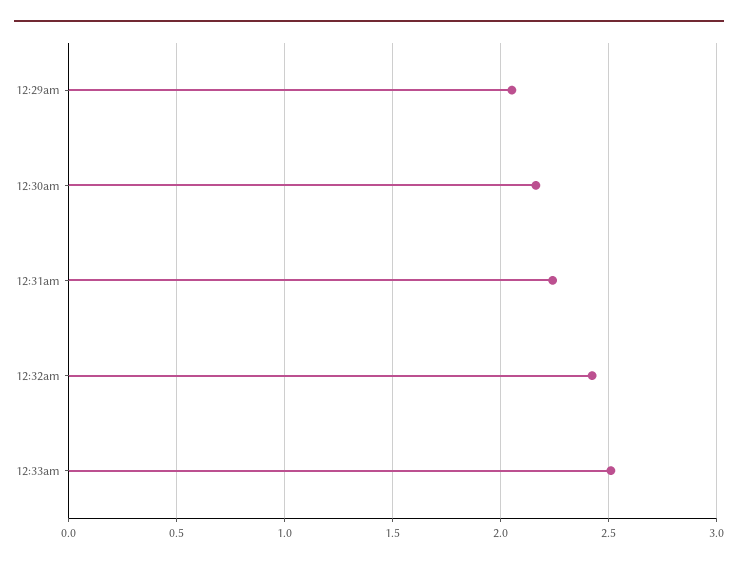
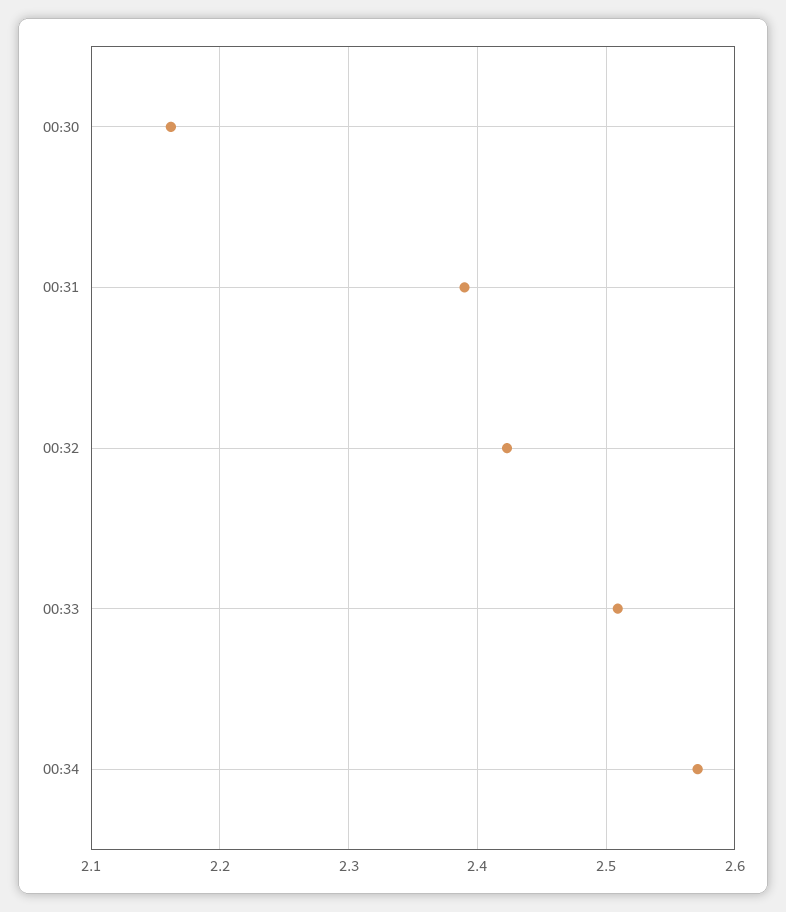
12:29am: 2.05 -> none
12:31am: 2.25 -> 2.39
00:34: none -> 2.57

